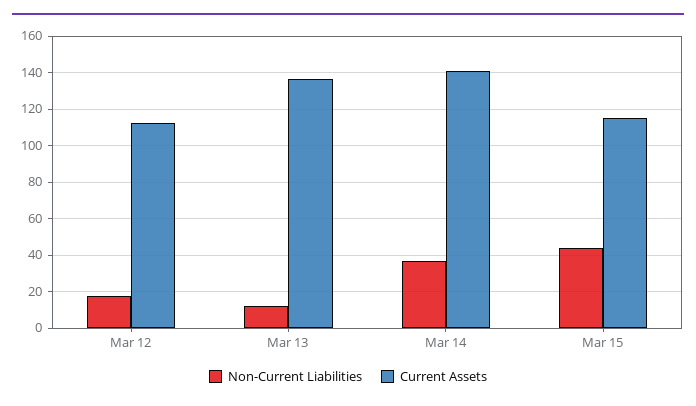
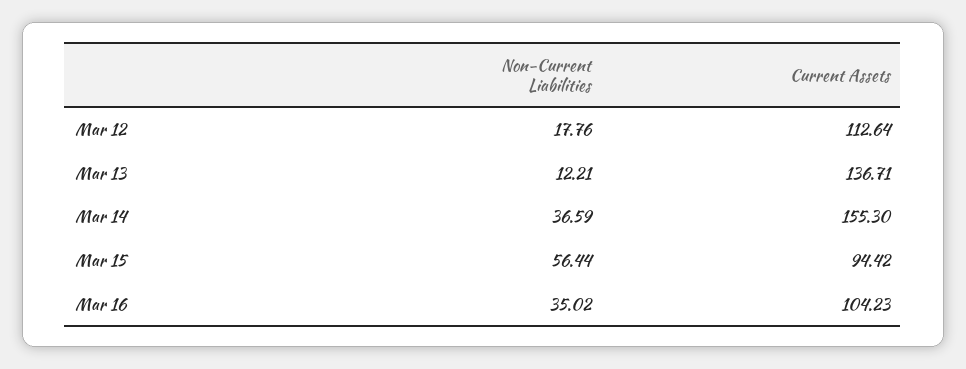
Current Assets, Mar 14: 140 -> 155.3
Non-Current Liabilities, Mar 15: 45 -> 56.44
Current Assets, Mar 15: 115 -> 94.42
Non-Current Liabilities, Mar 16: none -> 35.02
Current Assets, Mar 16: none -> 104.23

